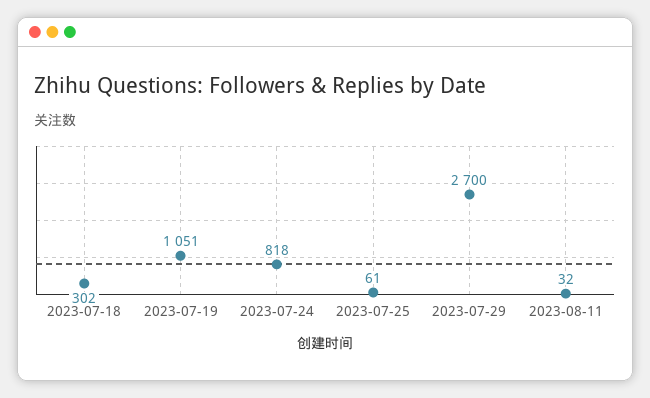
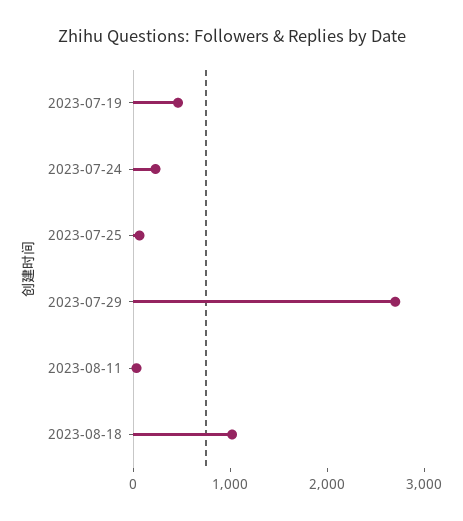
2023-07-18: 302 -> none
2023-07-19: 1051 -> 400
2023-07-24: 818 -> 200
2023-08-18: none -> 1000

